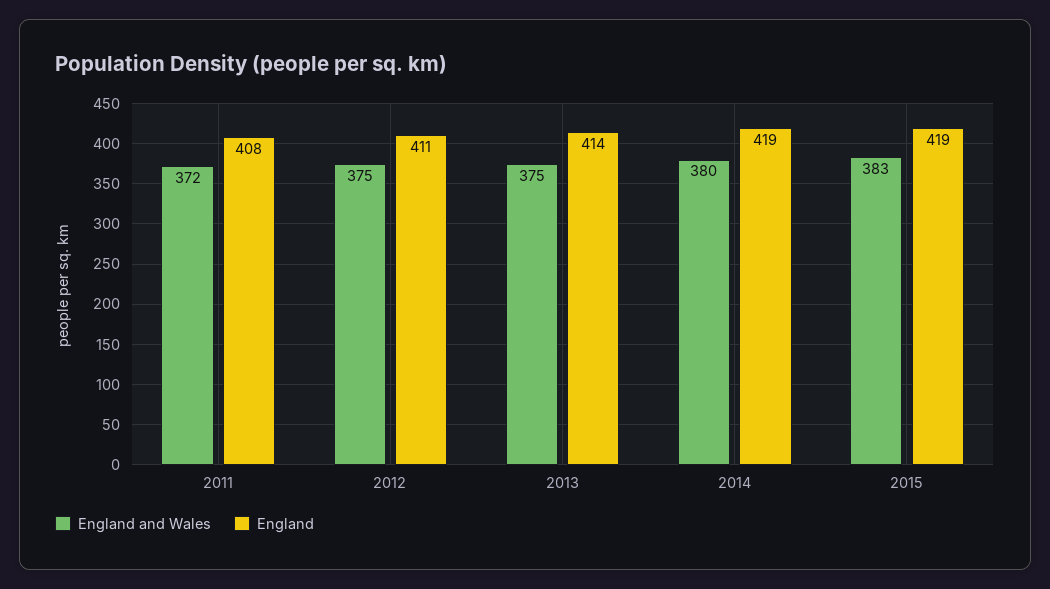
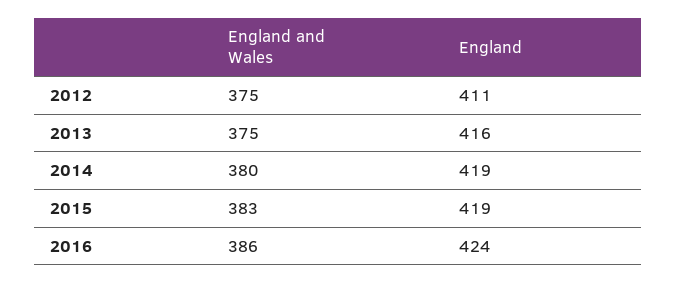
England and Wales, 2011: 372 -> none
England, 2011: 408 -> none
England, 2013: 414 -> 416
England and Wales, 2016: none -> 386
England, 2016: none -> 424

